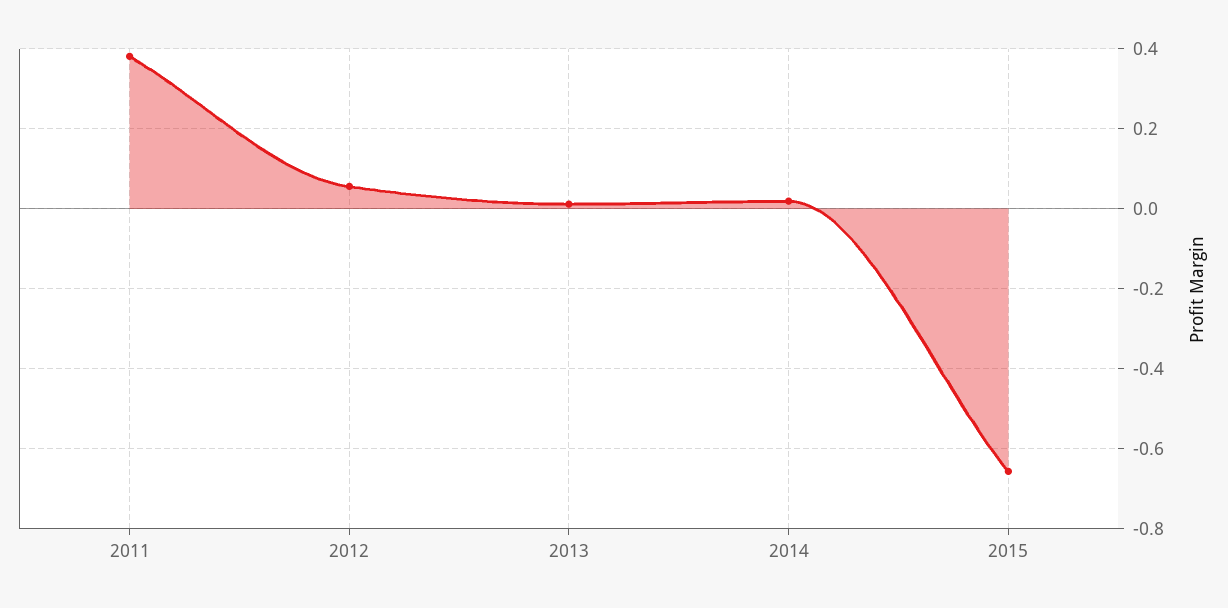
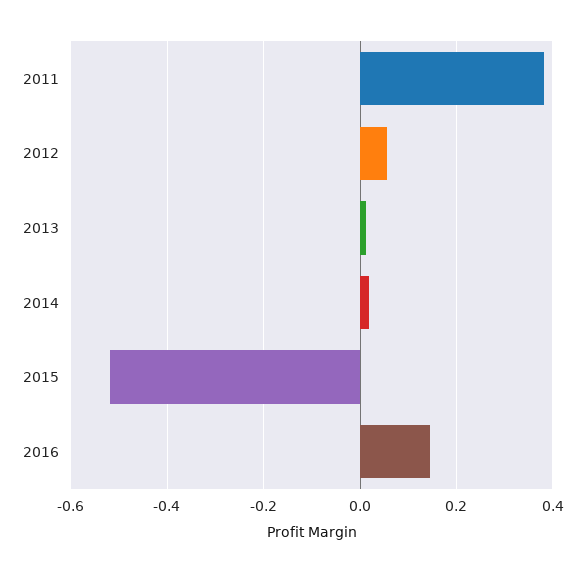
2015: -0.66 -> -0.52
2016: none -> 0.14

